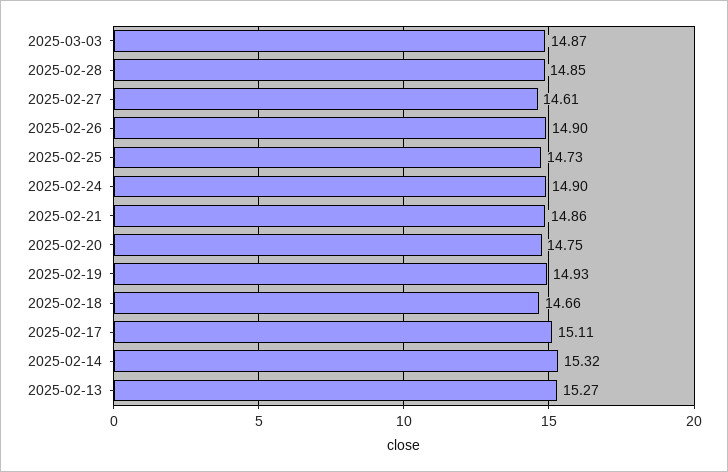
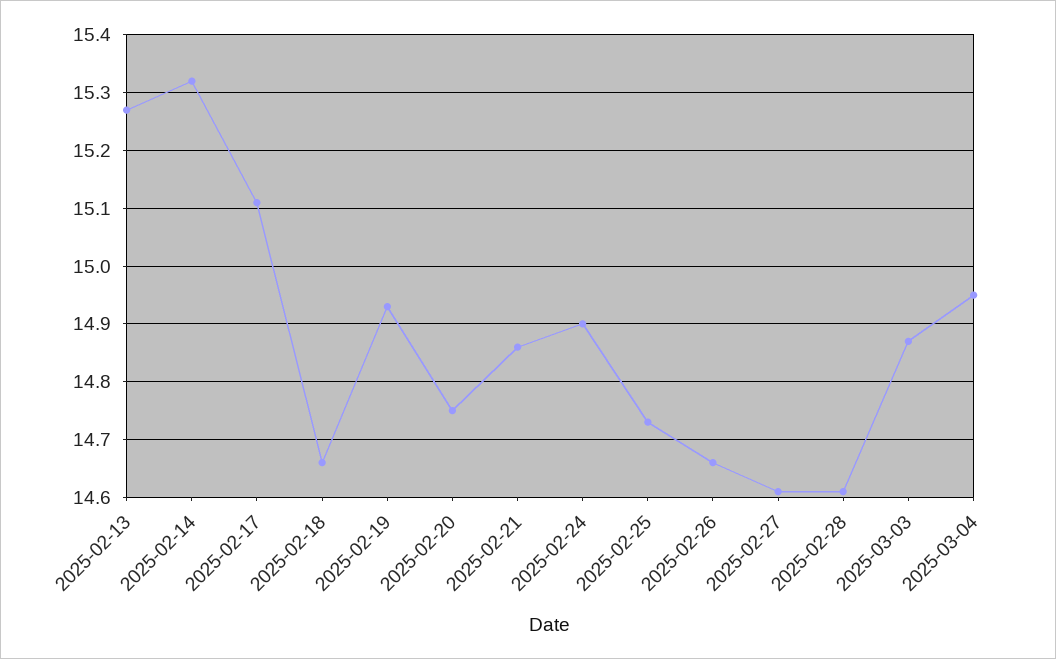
2025-02-28: 14.85 -> 14.6
2025-02-26: 14.9 -> 14.65
2025-03-04: none -> 14.95

